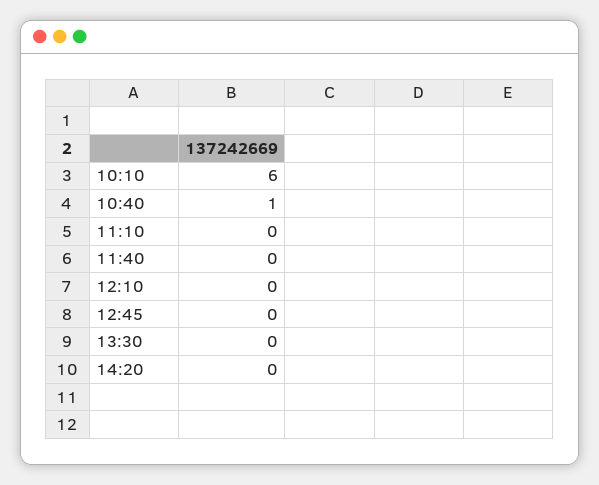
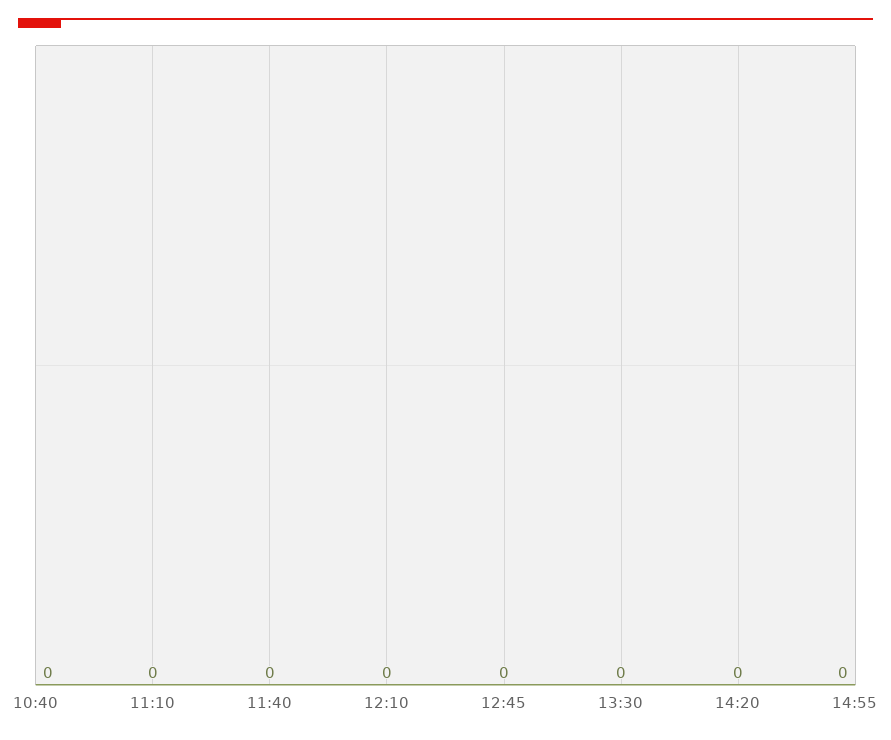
10:10: 6 -> none
10:40: 1 -> 0
14:55: none -> 0

